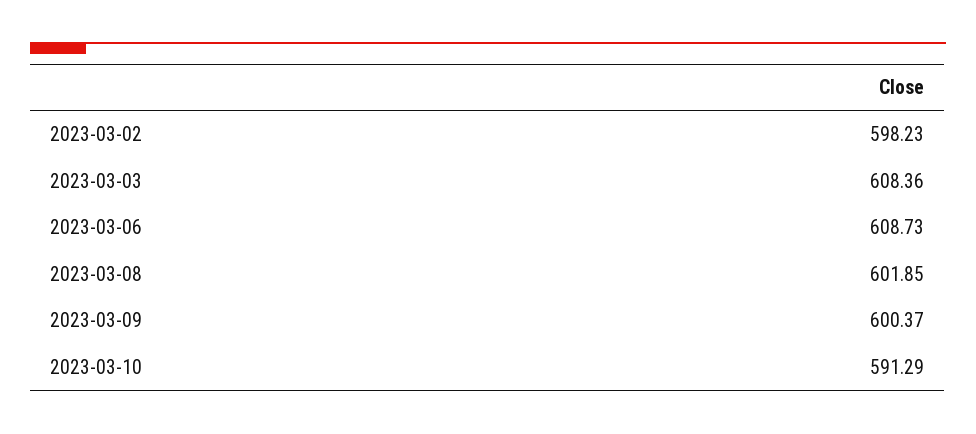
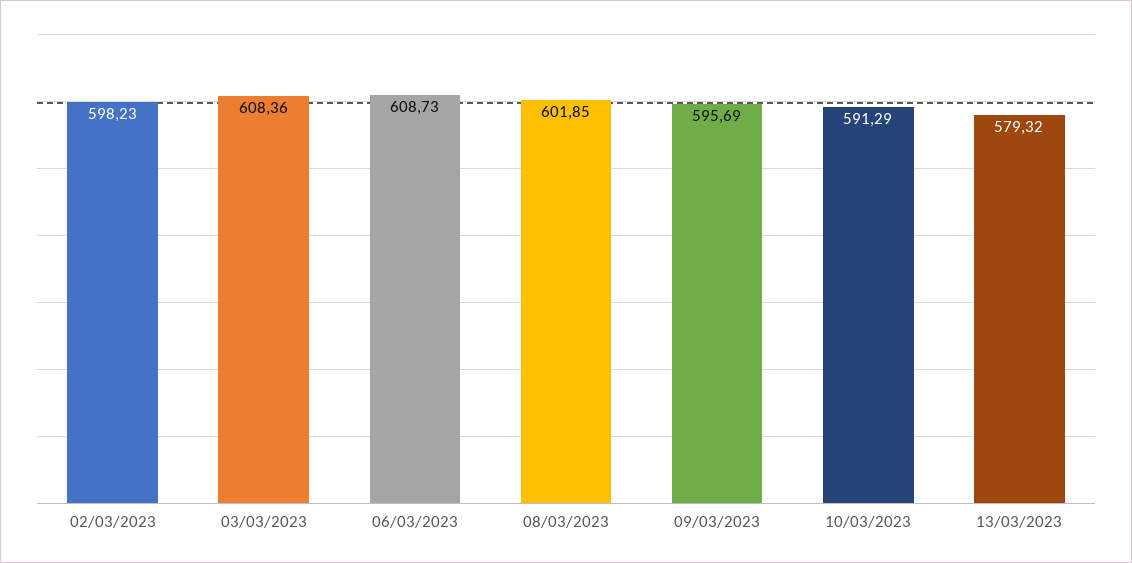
2023-03-09: 600.37 -> 595.69
13/03/2023: none -> 579.32

